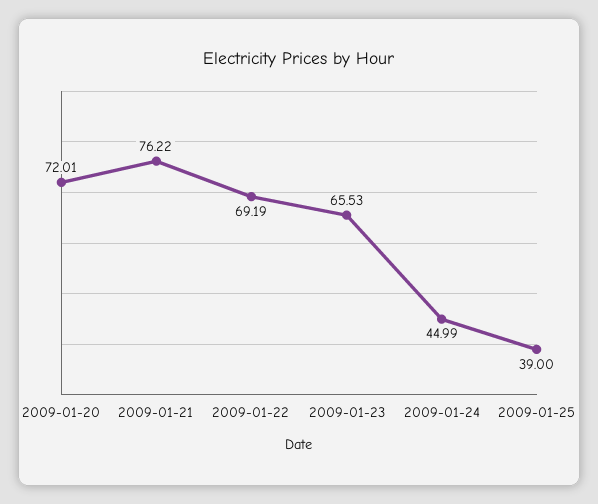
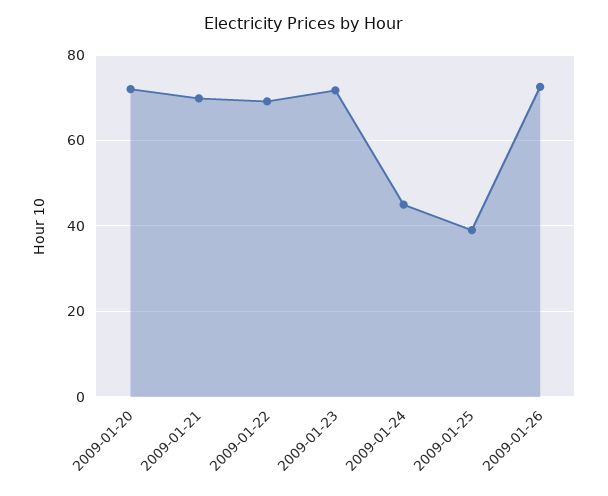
2009-01-21: 76.22 -> 70
2009-01-23: 65.53 -> 72
2009-01-26: none -> 72

